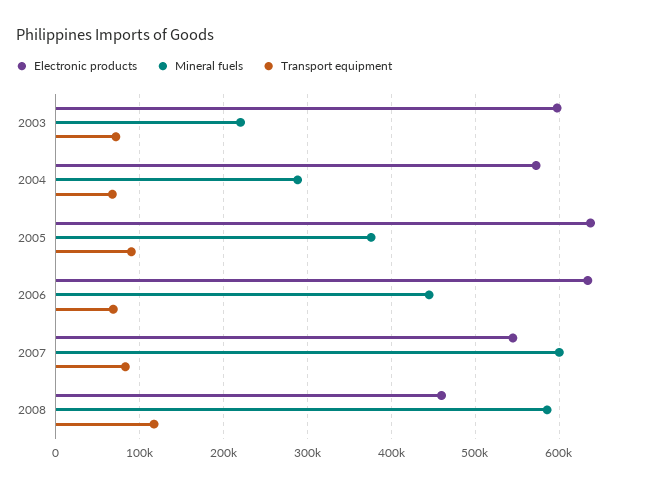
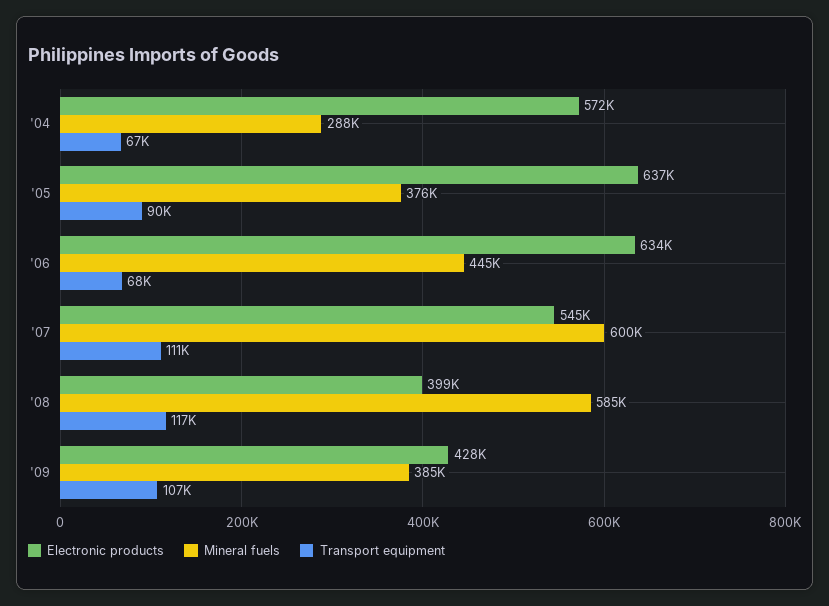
Electronic products, 2003: 600000 -> none
Mineral fuels, 2003: 220000 -> none
Transport equipment, 2003: 70000 -> none
Transport equipment, 2007: 80000 -> 111000
Electronic products, 2008: 460000 -> 399000
Electronic products, '09: none -> 428000
Mineral fuels, '09: none -> 385000
Transport equipment, '09: none -> 107000

